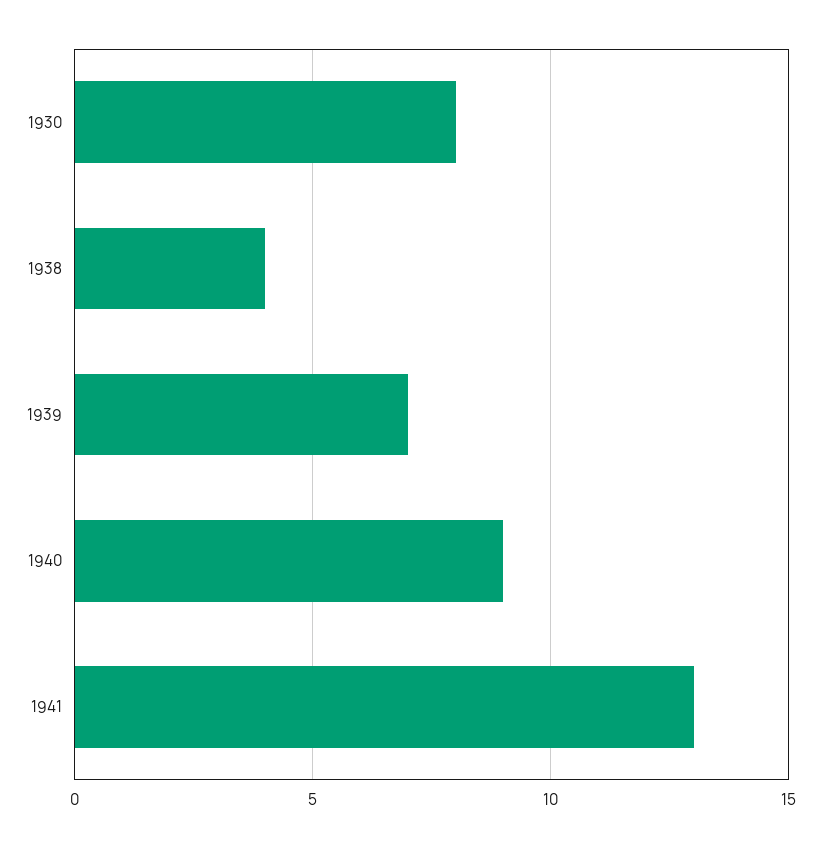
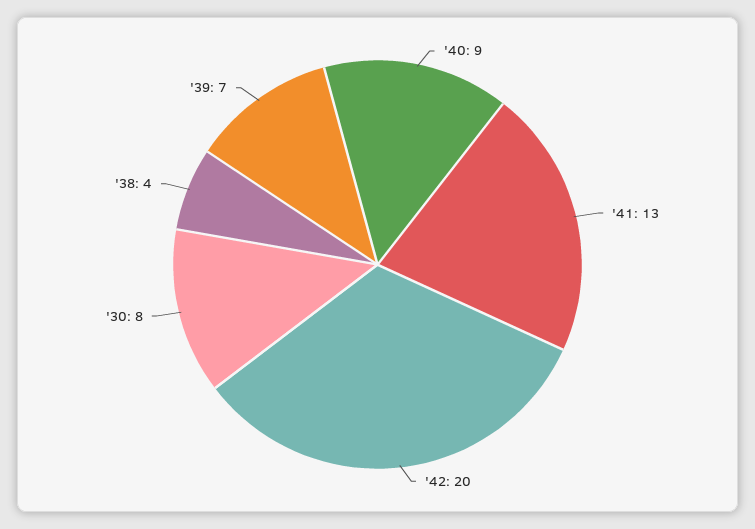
'42: none -> 20

